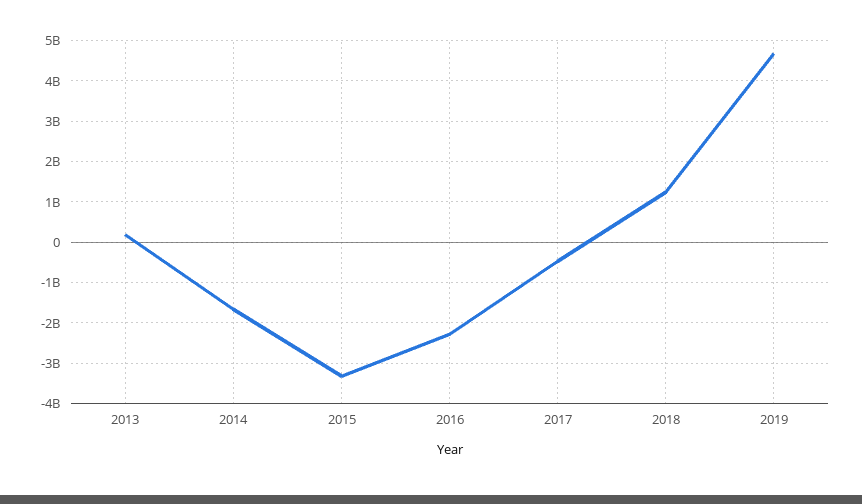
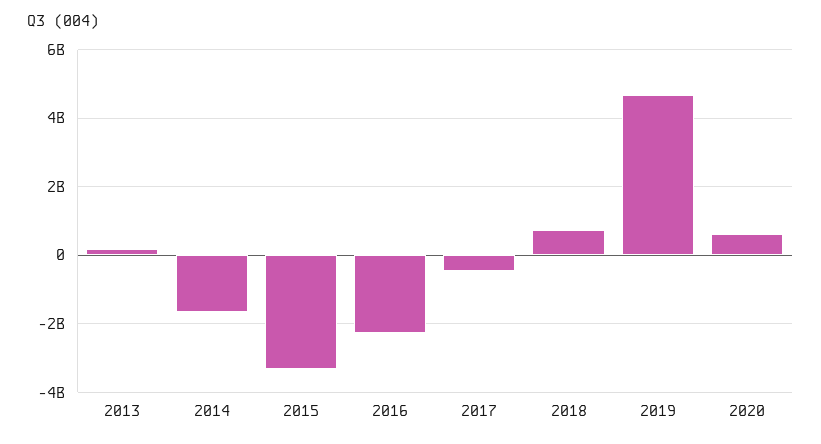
2018: 1200000000 -> 800000000
2020: none -> 600000000

